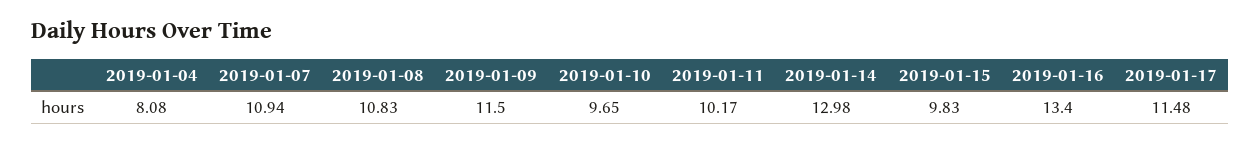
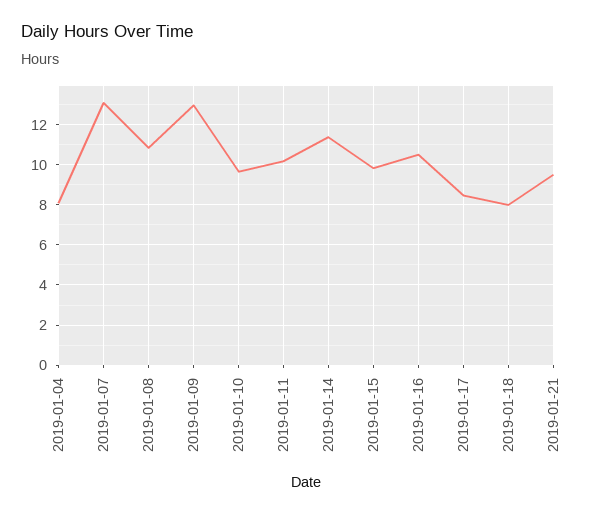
2019-01-07: 10.94 -> 13
2019-01-09: 11.5 -> 13
2019-01-14: 12.98 -> 11.5
2019-01-16: 13.4 -> 10.5
2019-01-17: 11.48 -> 8.5
2019-01-18: none -> 8
2019-01-21: none -> 9.5

